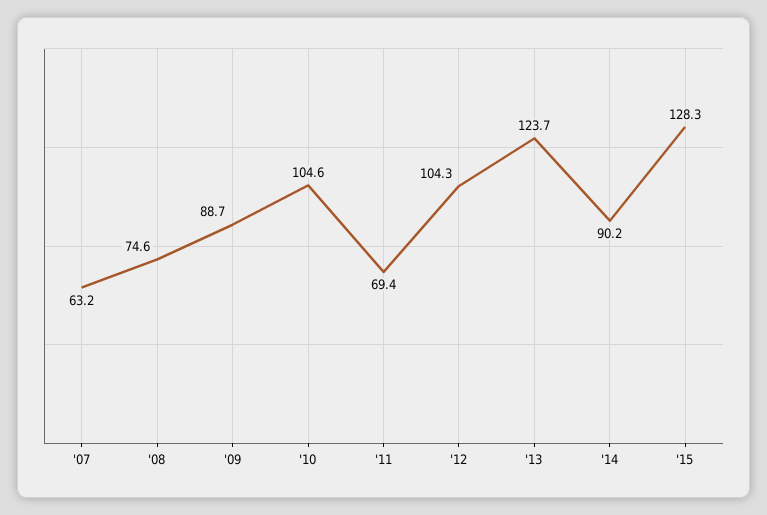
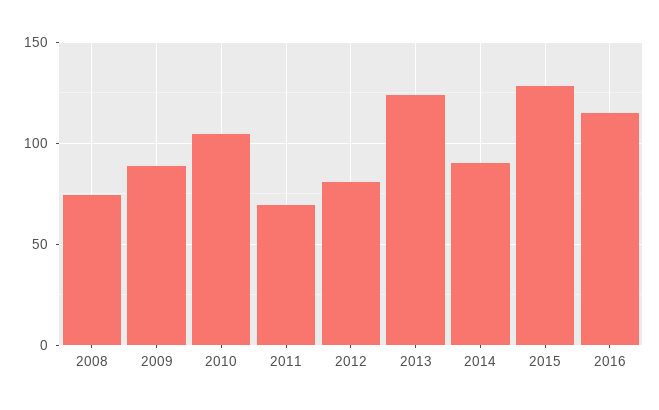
'07: 63.2 -> none
'12: 104.3 -> 80
2016: none -> 115

